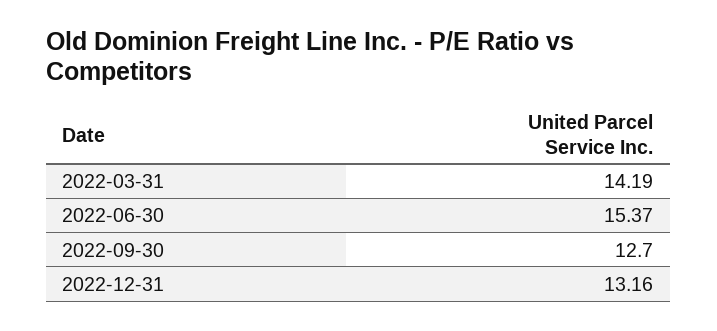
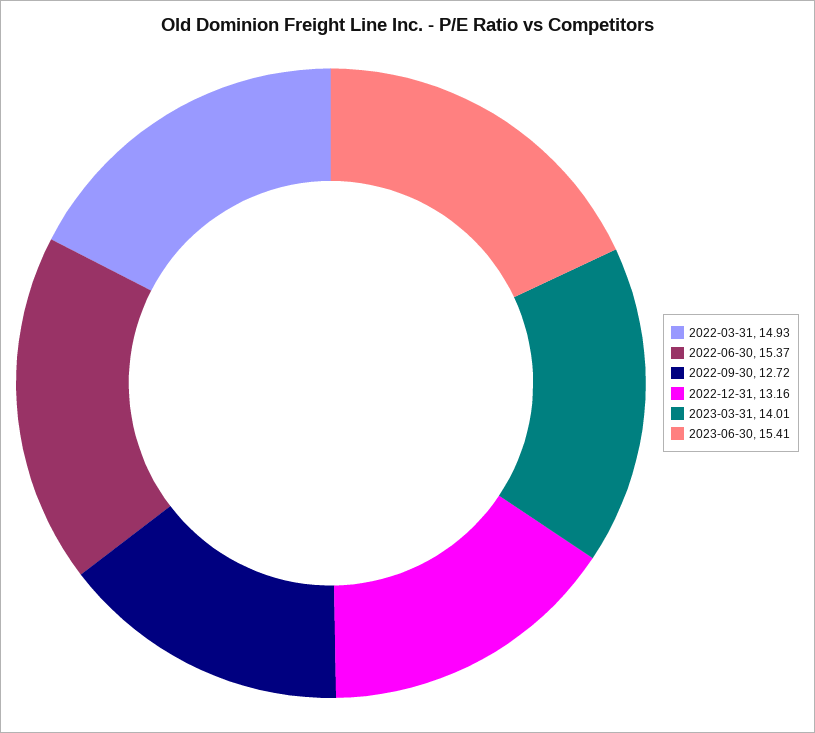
2022-03-31: 14.19 -> 14.93
2022-09-30: 12.7 -> 12.72
2023-03-31: none -> 14.01
2023-06-30: none -> 15.41

